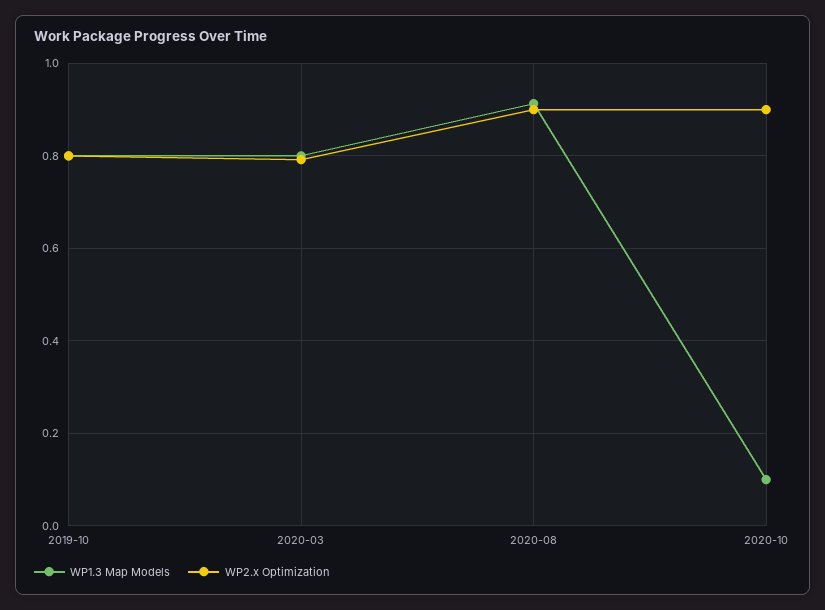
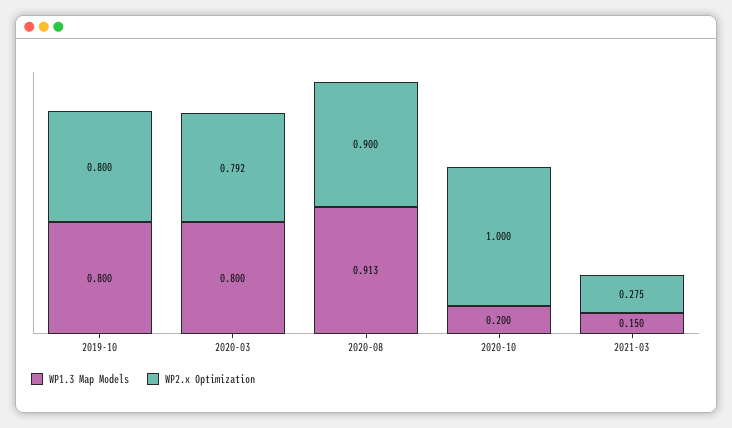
WP1.3 Map Models, 2020-10: 0.1 -> 0.2
WP2.x Optimization, 2020-10: 0.9 -> 1
WP1.3 Map Models, 2021-03: none -> 0.15
WP2.x Optimization, 2021-03: none -> 0.275

